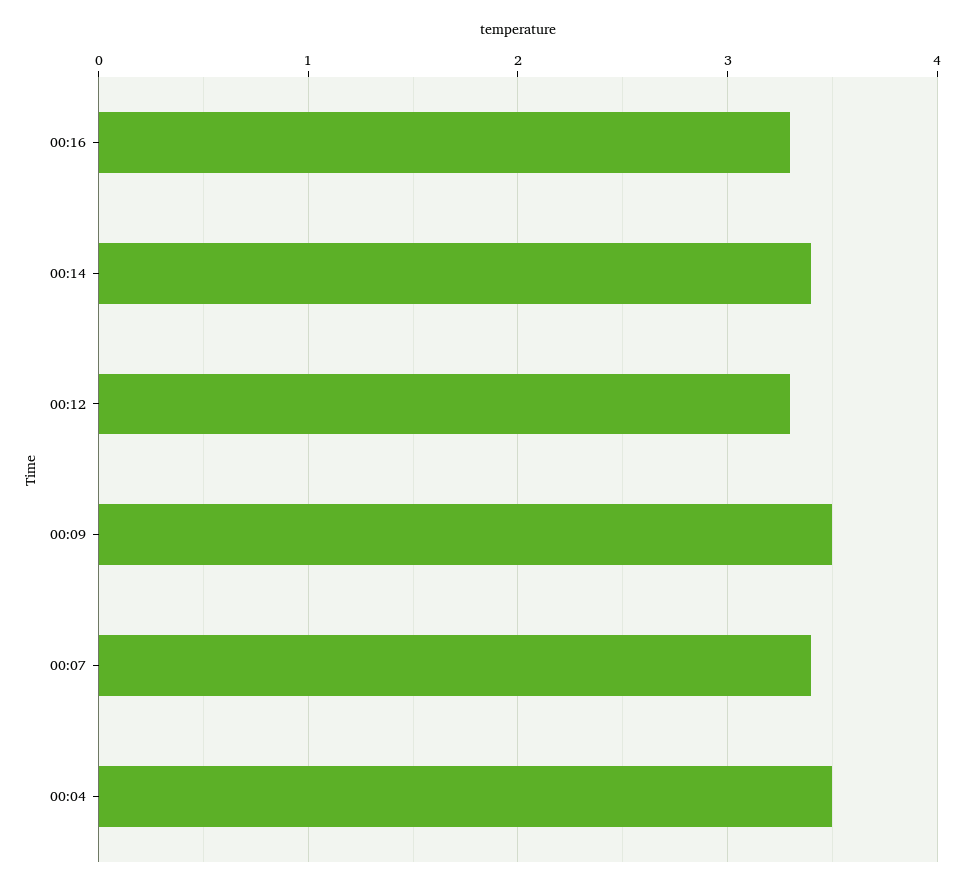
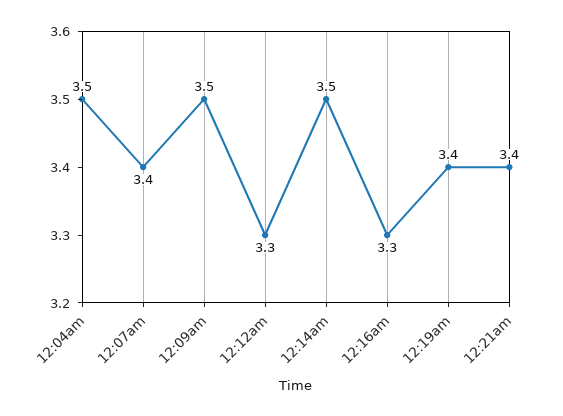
00:14: 3.4 -> 3.5
12:19am: none -> 3.4
12:21am: none -> 3.4

